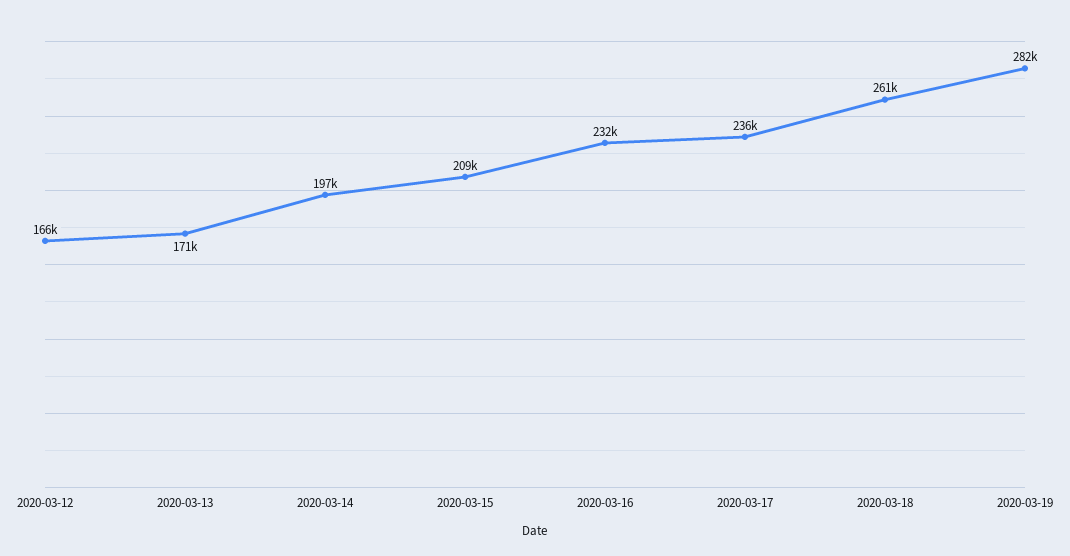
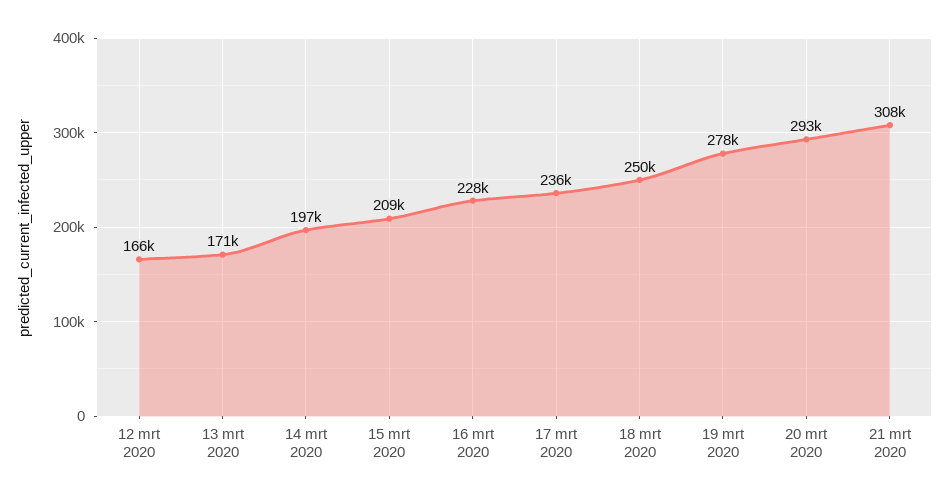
2020-03-16: 232000 -> 228000
2020-03-18: 261000 -> 250000
2020-03-19: 282000 -> 278000
20 mrt 2020: none -> 293000
21 mrt 2020: none -> 308000

